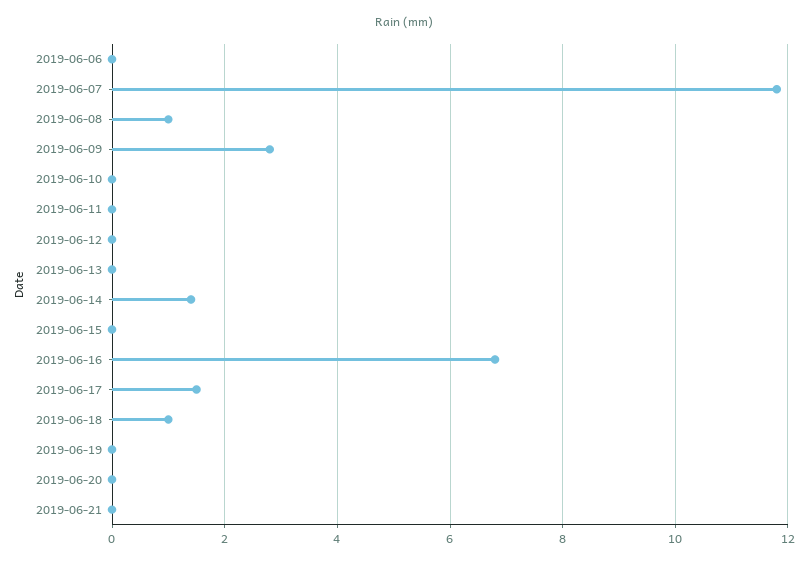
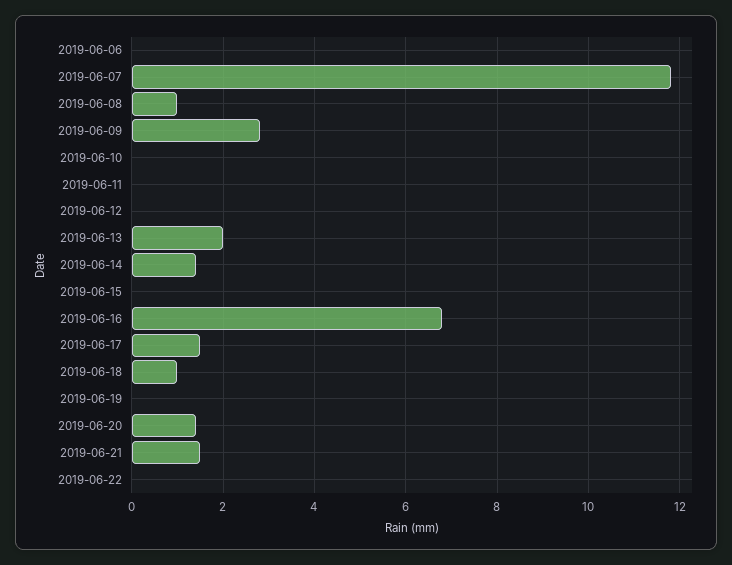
2019-06-13: 0 -> 2
2019-06-20: 0 -> 1.5
2019-06-21: 0 -> 1.5
2019-06-22: none -> 0

